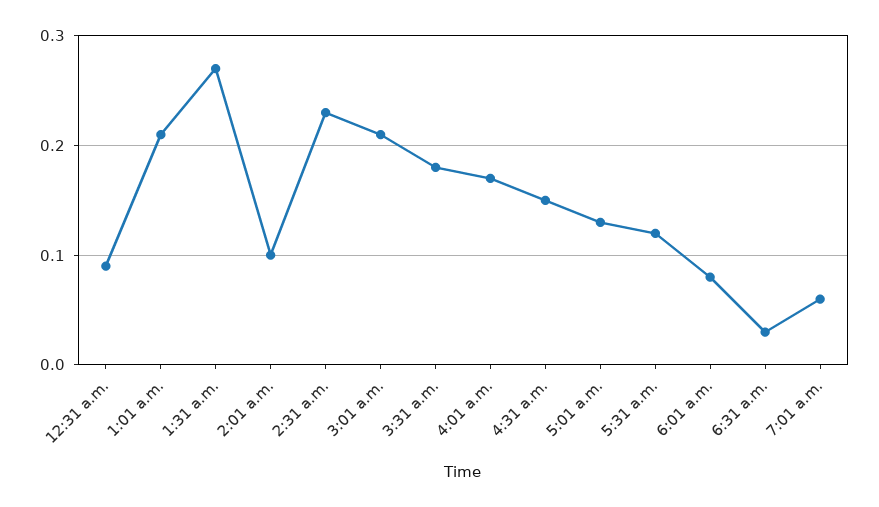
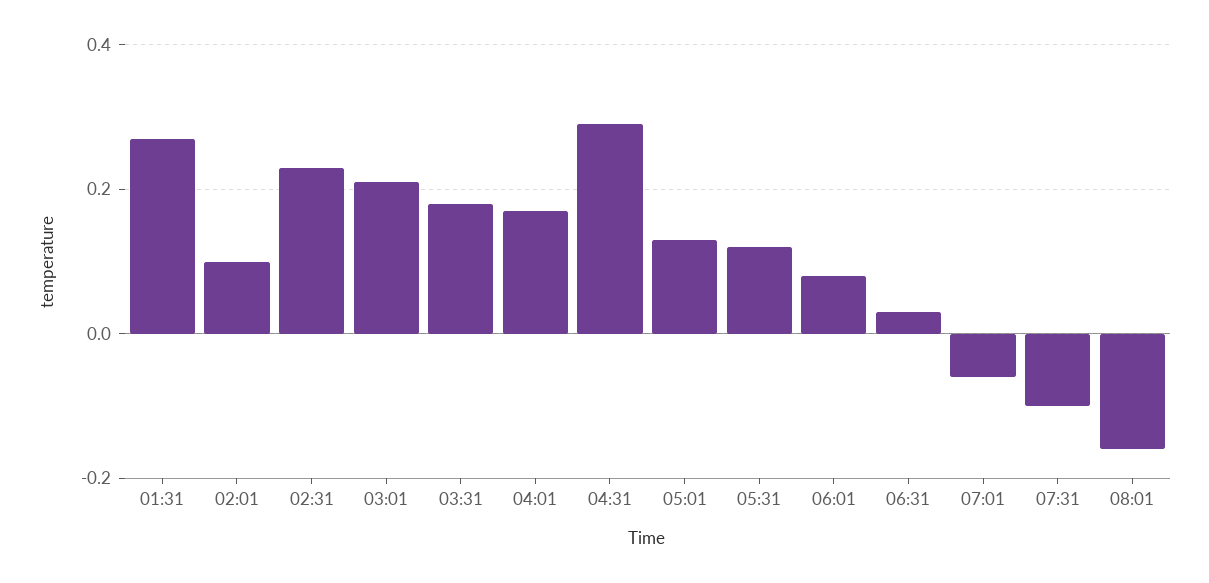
12:31 a.m.: 0.09 -> none
1:01 a.m.: 0.21 -> none
4:31 a.m.: 0.15 -> 0.3
7:01 a.m.: 0.06 -> -0.05
07:31: none -> -0.1
08:01: none -> -0.15

